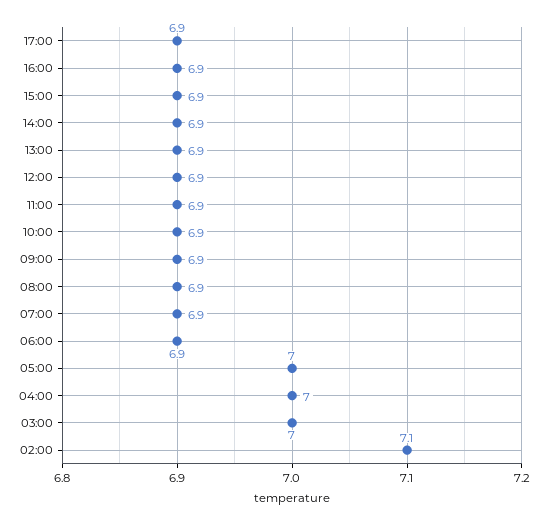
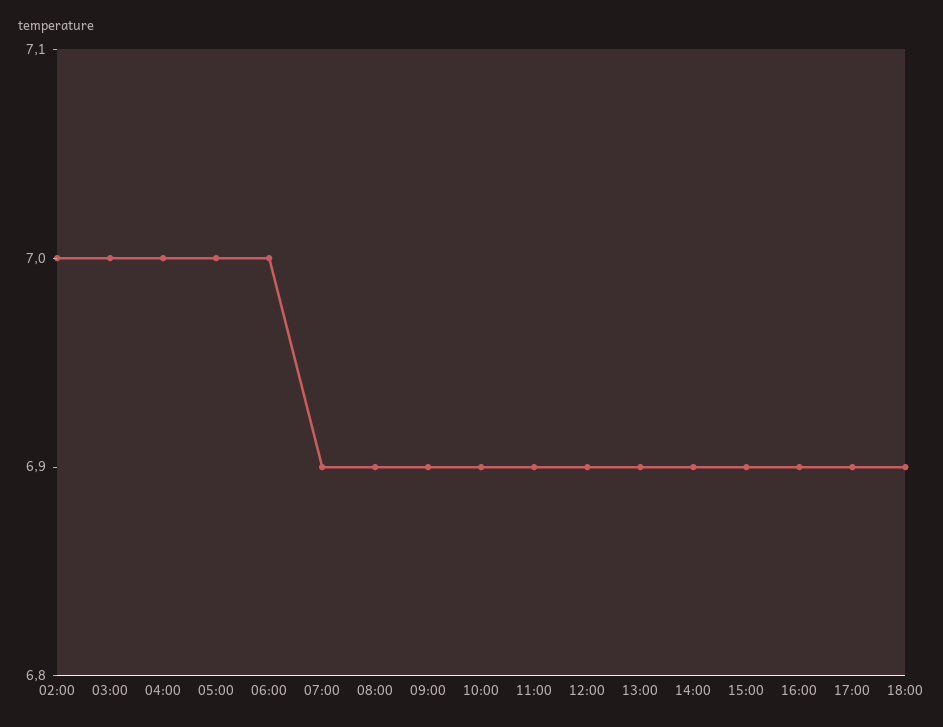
06:00: 6.9 -> 7
02:00: 7.1 -> 7
18:00: none -> 6.9

